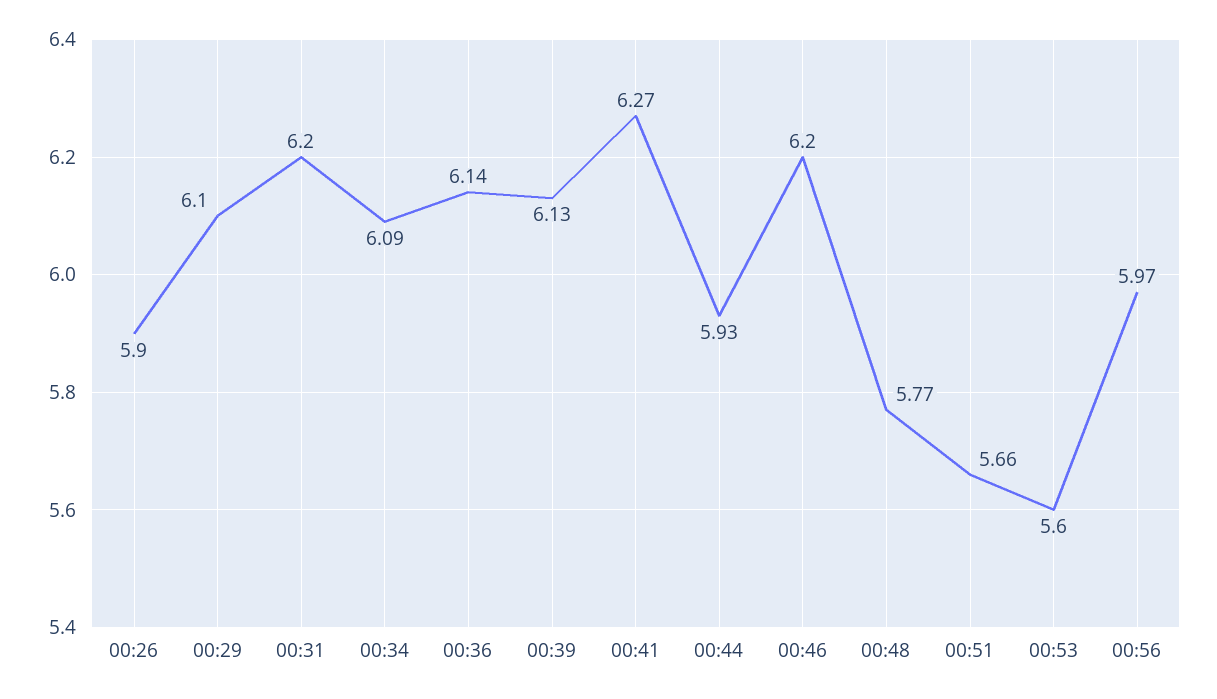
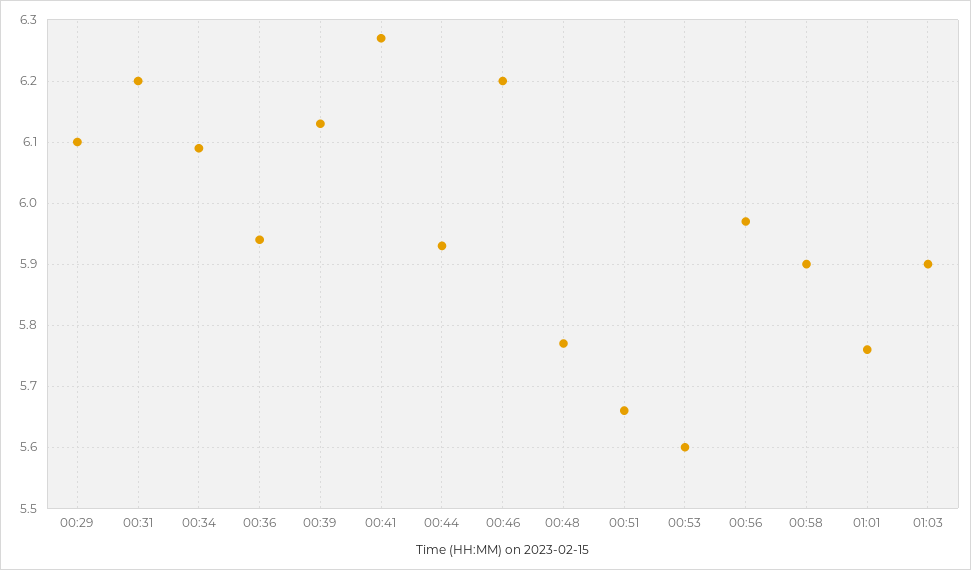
00:26: 5.9 -> none
00:36: 6.14 -> 5.94
00:58: none -> 5.9
01:01: none -> 5.76
01:03: none -> 5.9

